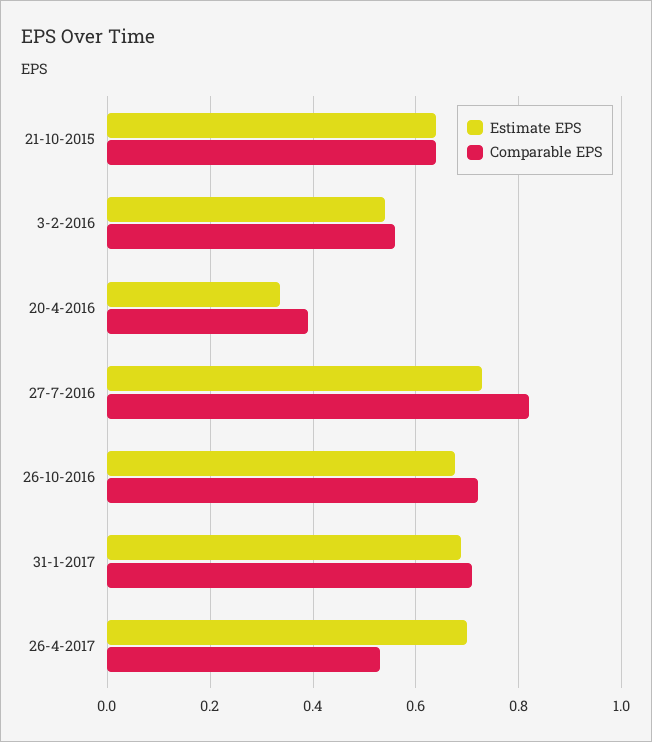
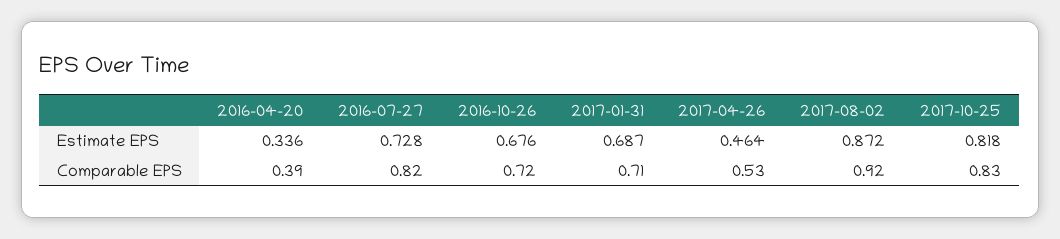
Estimate EPS, 21-10-2015: 0.64 -> none
Comparable EPS, 21-10-2015: 0.64 -> none
Estimate EPS, 3-2-2016: 0.54 -> none
Comparable EPS, 3-2-2016: 0.56 -> none
Estimate EPS, 26-4-2017: 0.7 -> 0.464
Estimate EPS, 2017-08-02: none -> 0.872
Estimate EPS, 2017-10-25: none -> 0.818
Comparable EPS, 2017-08-02: none -> 0.92
Comparable EPS, 2017-10-25: none -> 0.83

